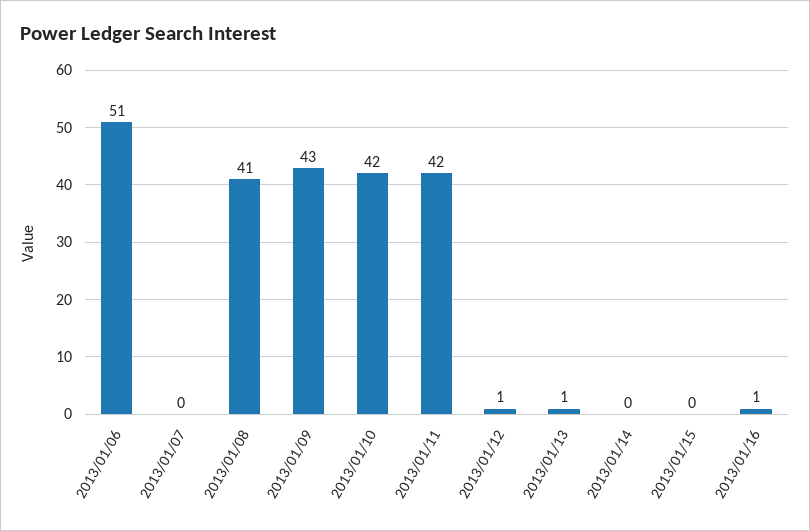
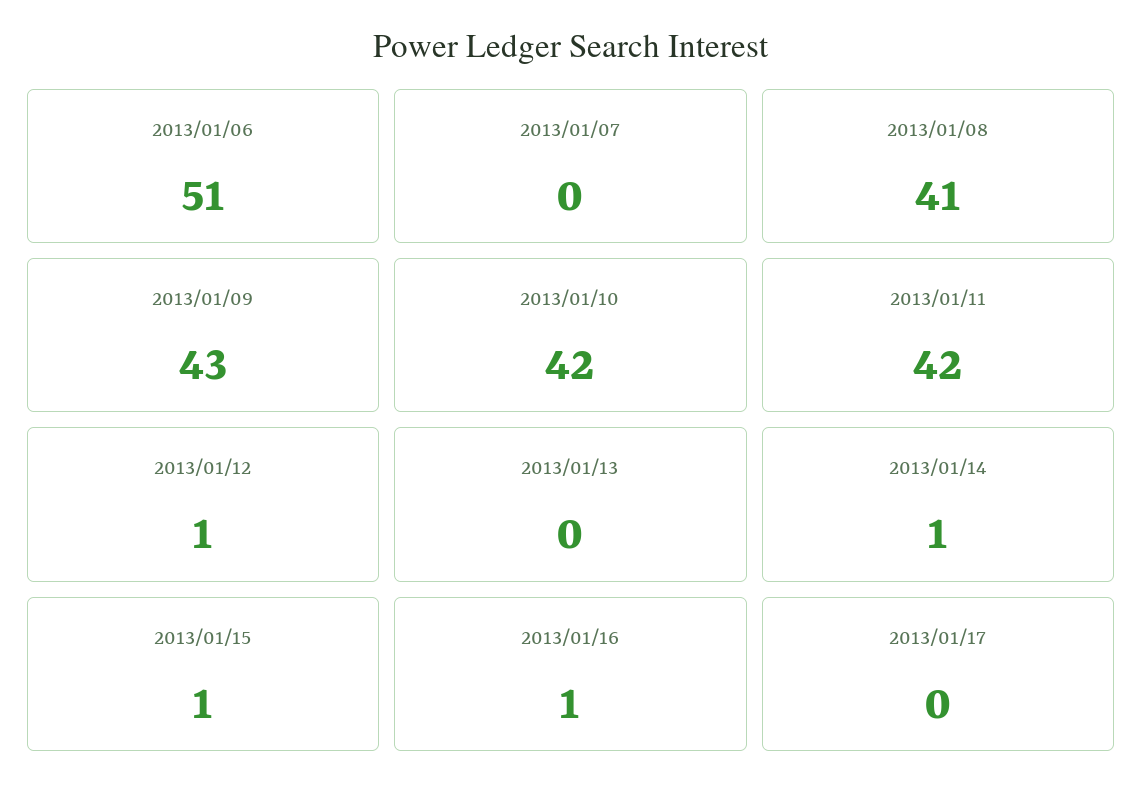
2013/01/13: 1 -> 0
2013/01/14: 0 -> 1
2013/01/15: 0 -> 1
2013/01/17: none -> 0

